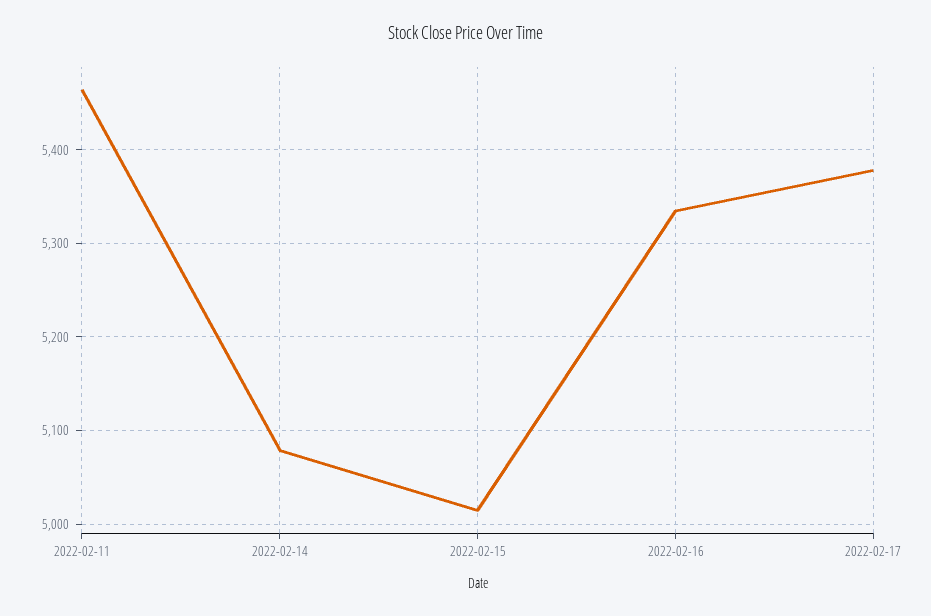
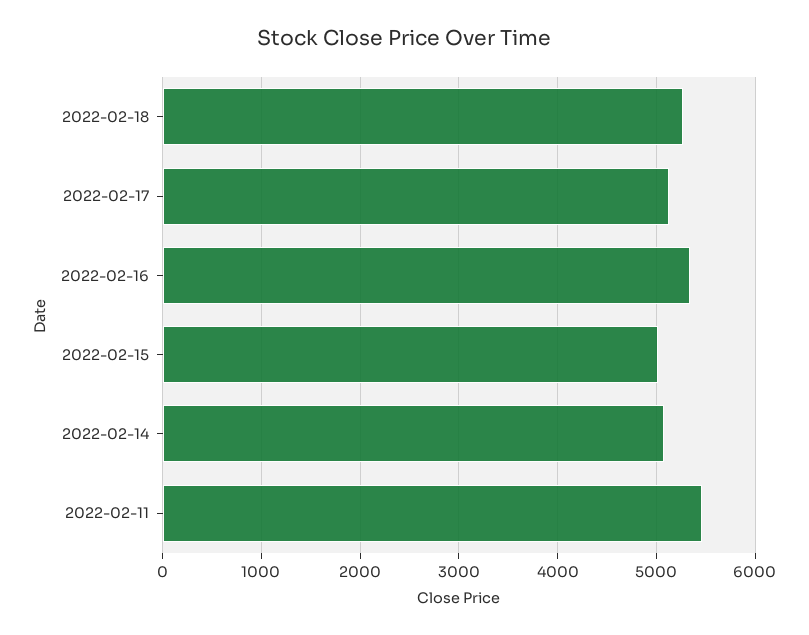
2022-02-17: 5380 -> 5100
2022-02-18: none -> 5300

